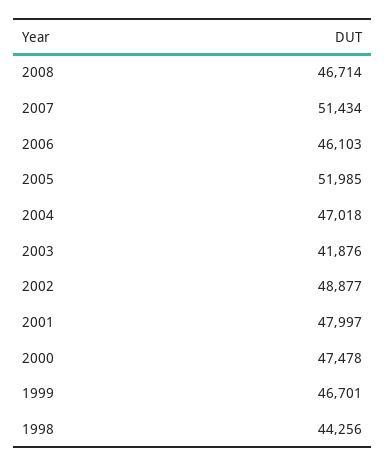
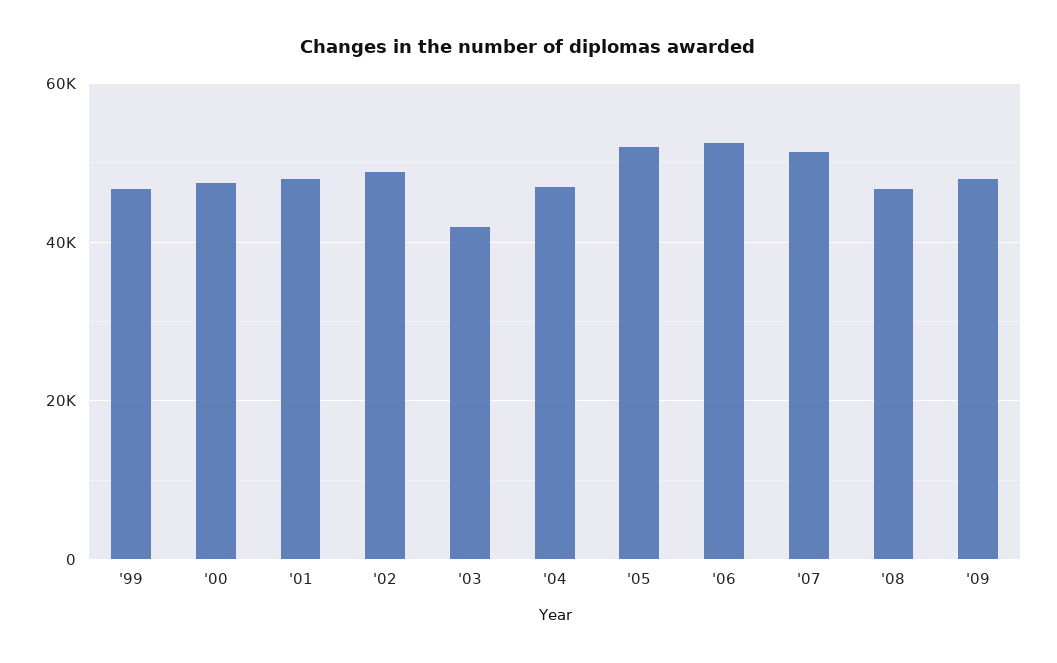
2006: 46103 -> 52000
1998: 44256 -> none
'09: none -> 48000

